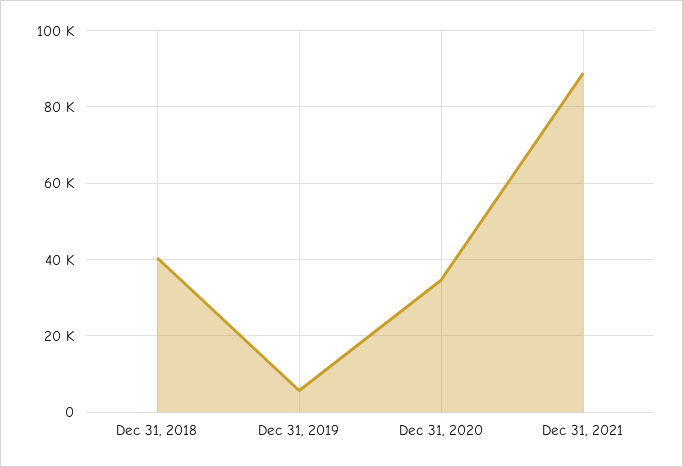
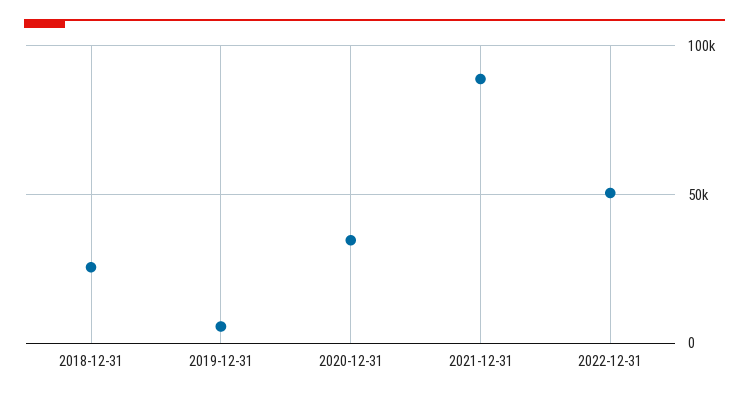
Dec 31, 2018: 40000 -> 25000
2022-12-31: none -> 50000

